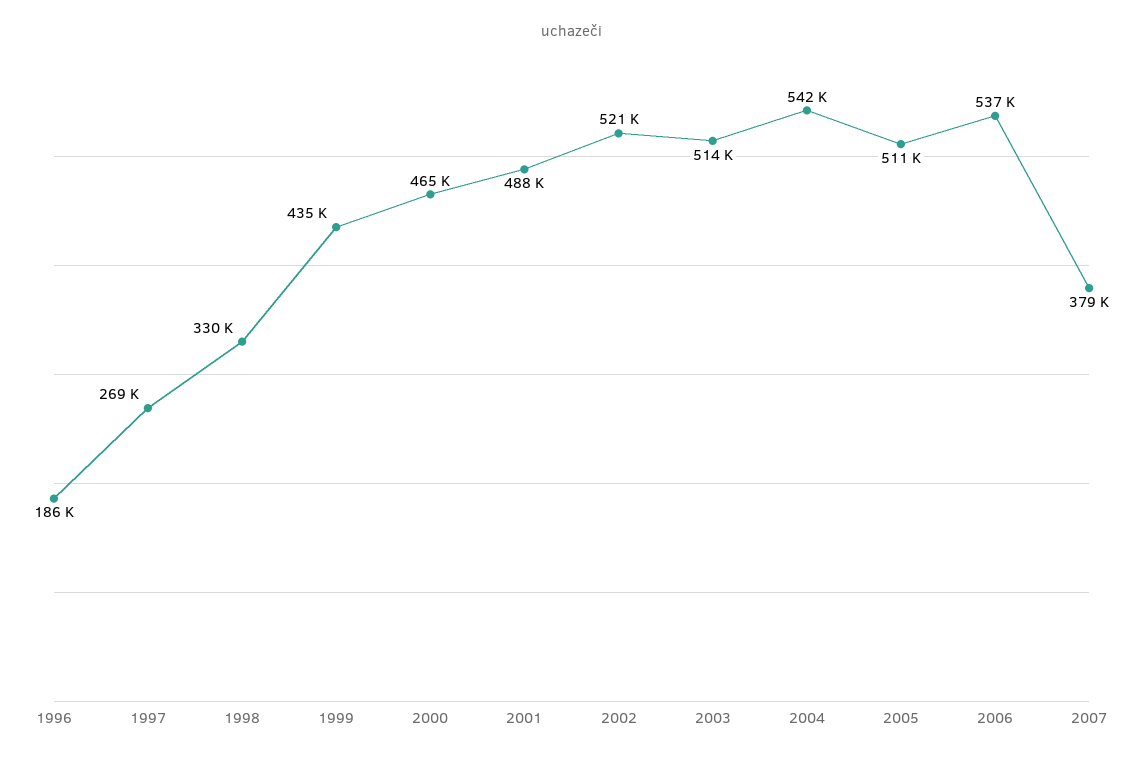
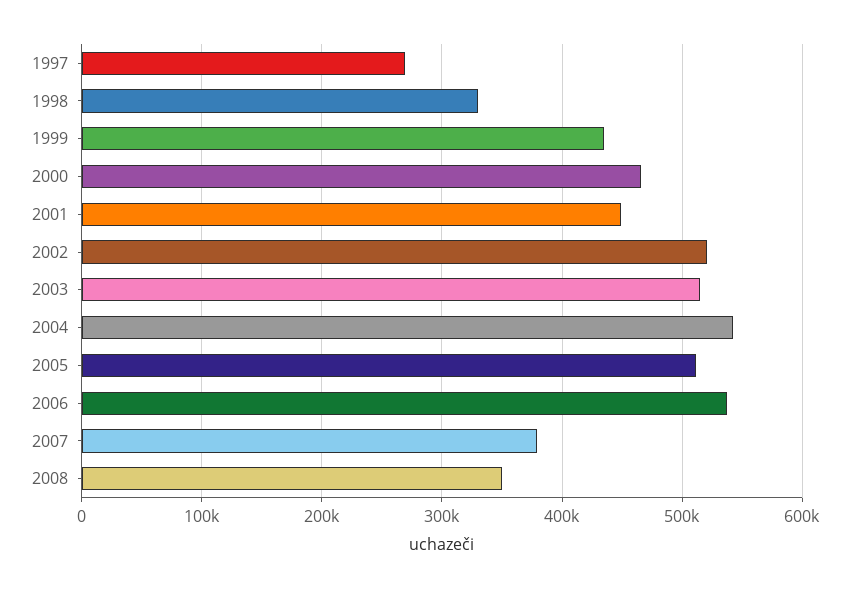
1996: 186000 -> none
2001: 488000 -> 450000
2008: none -> 350000

